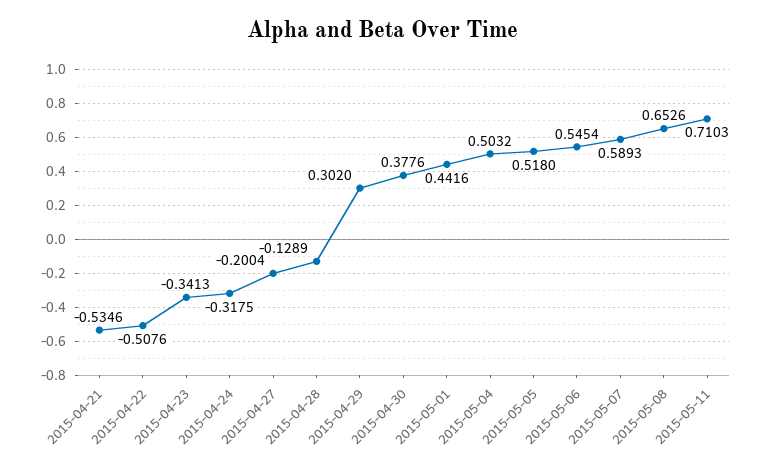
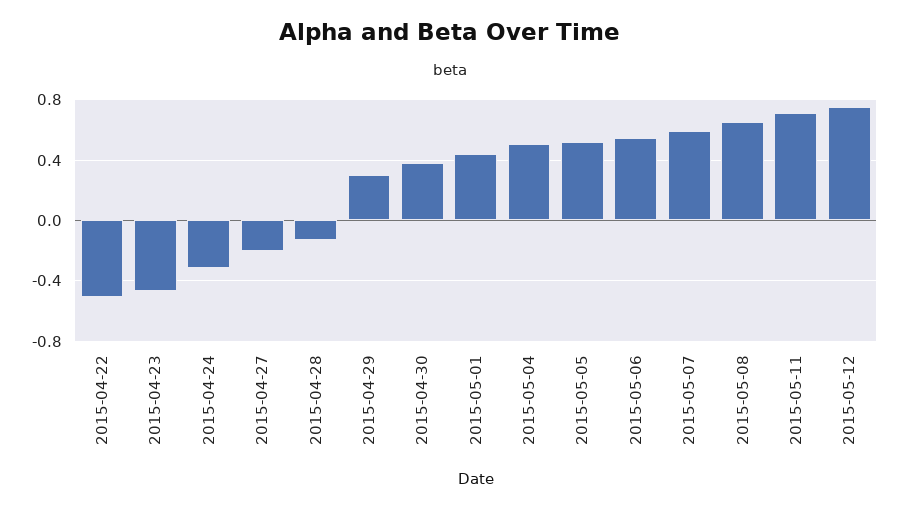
2015-04-21: -0.5346 -> none
2015-04-23: -0.3413 -> -0.45
2015-05-12: none -> 0.75

